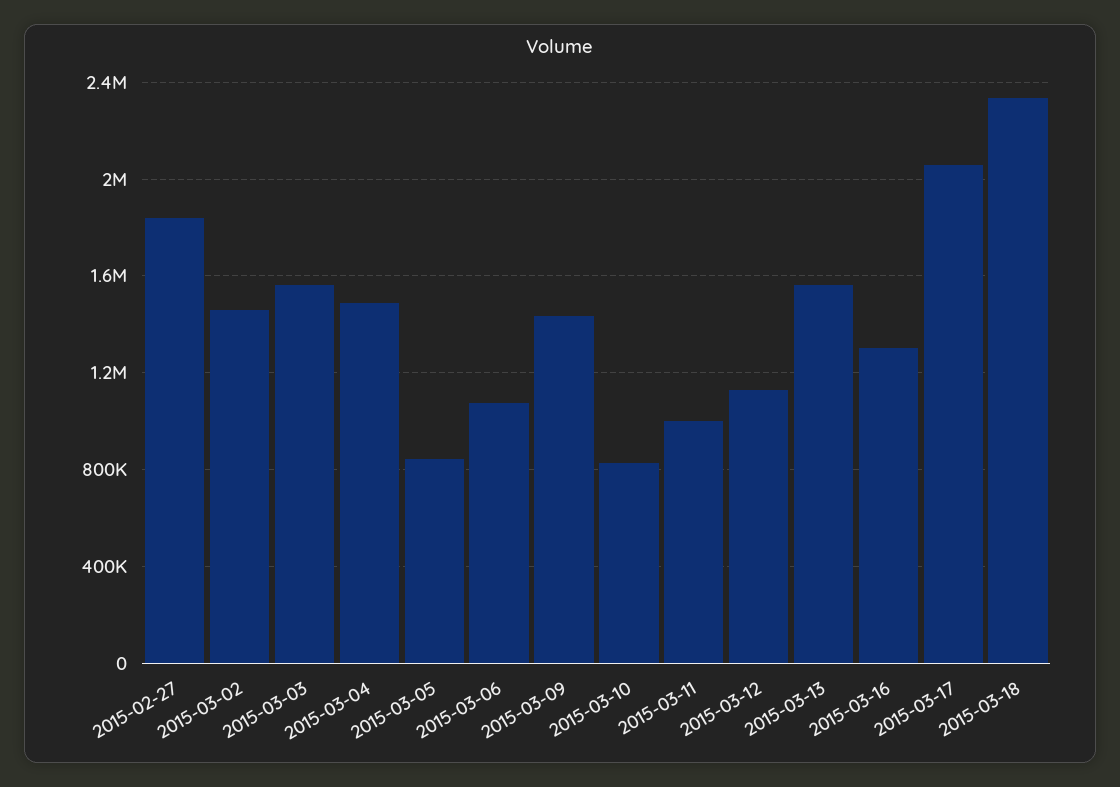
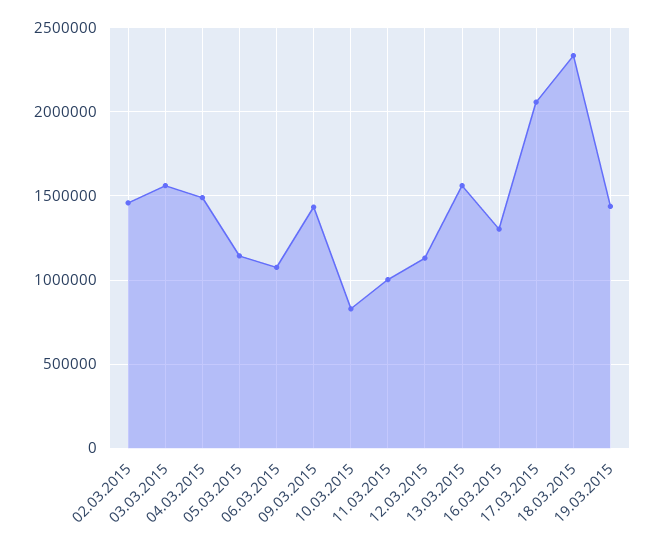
2015-02-27: 1850000 -> none
2015-03-05: 850000 -> 1150000
19.03.2015: none -> 1450000

